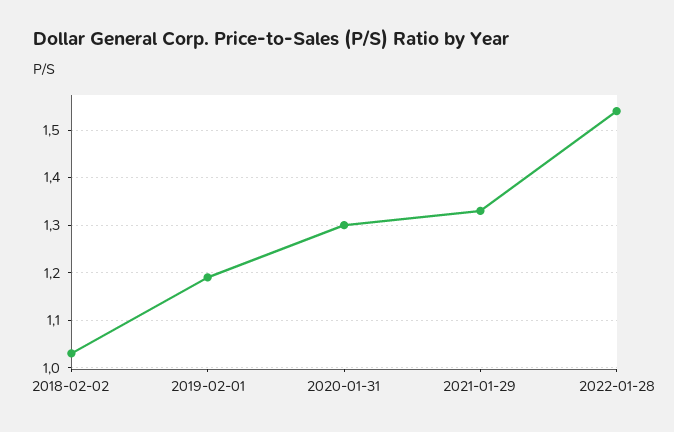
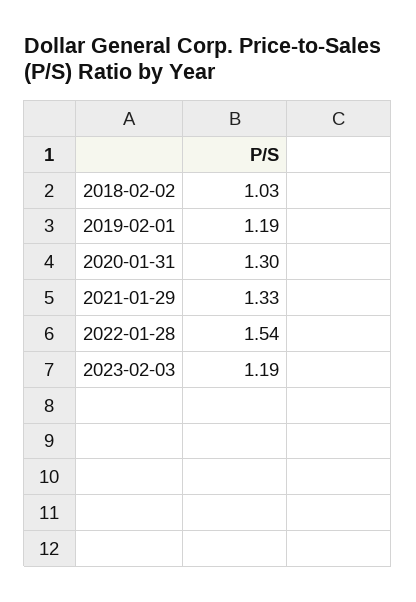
2023-02-03: none -> 1.19

